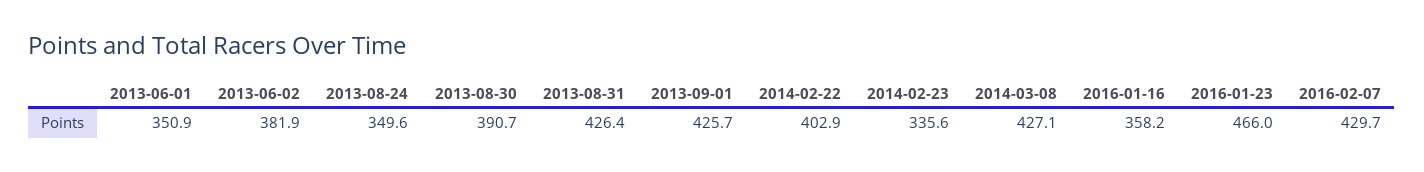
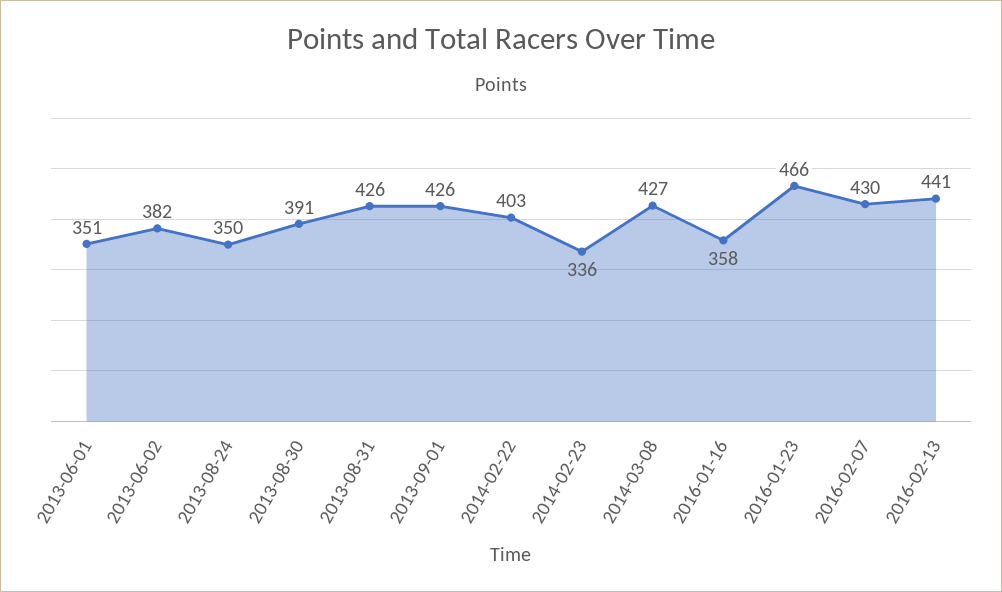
2016-02-13: none -> 441

